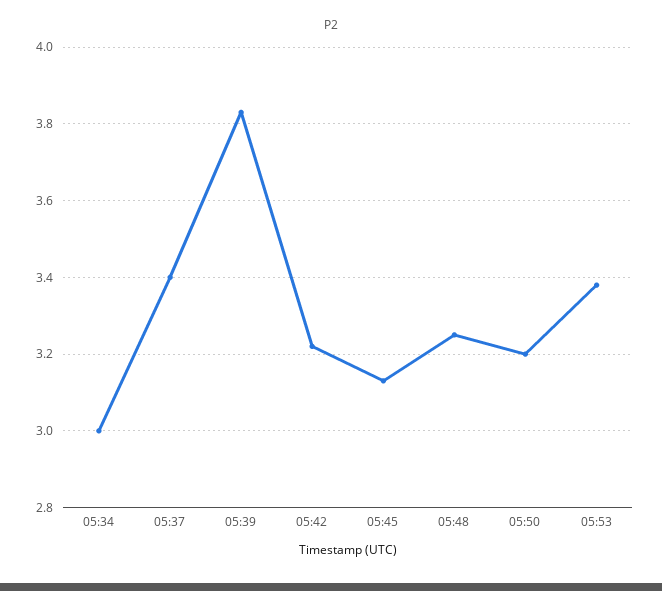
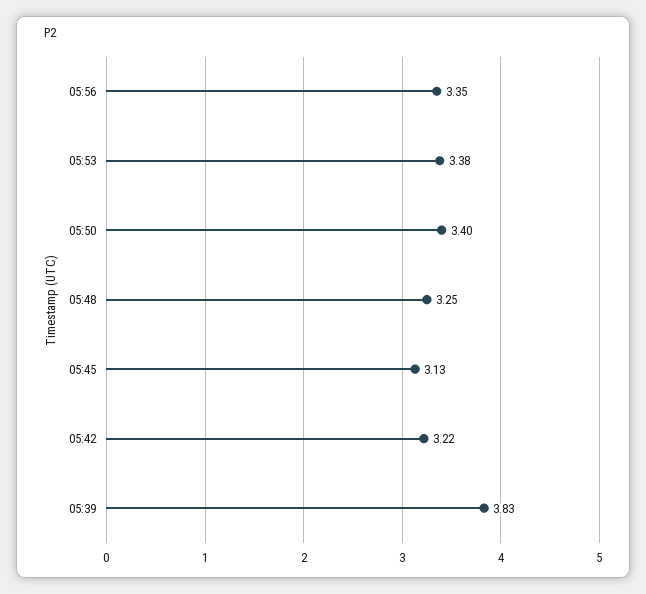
05:34: 3 -> none
05:37: 3.4 -> none
05:50: 3.2 -> 3.4
05:56: none -> 3.35

